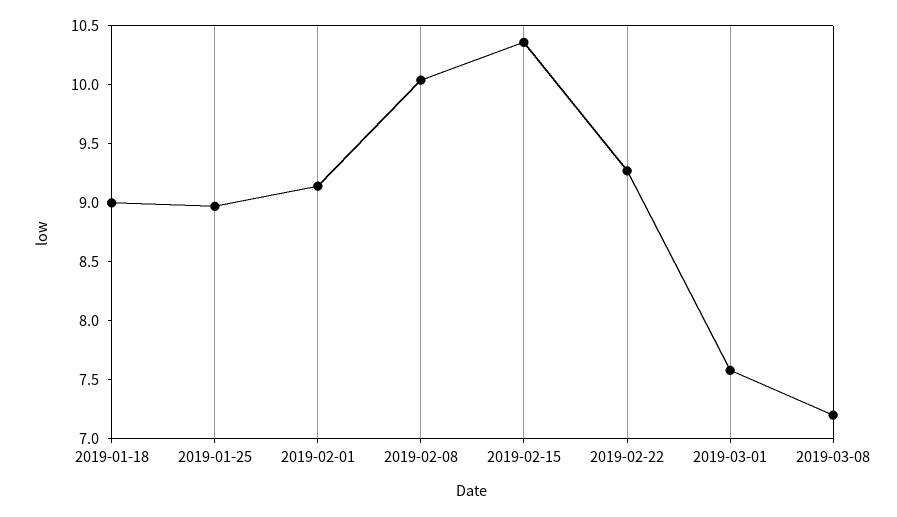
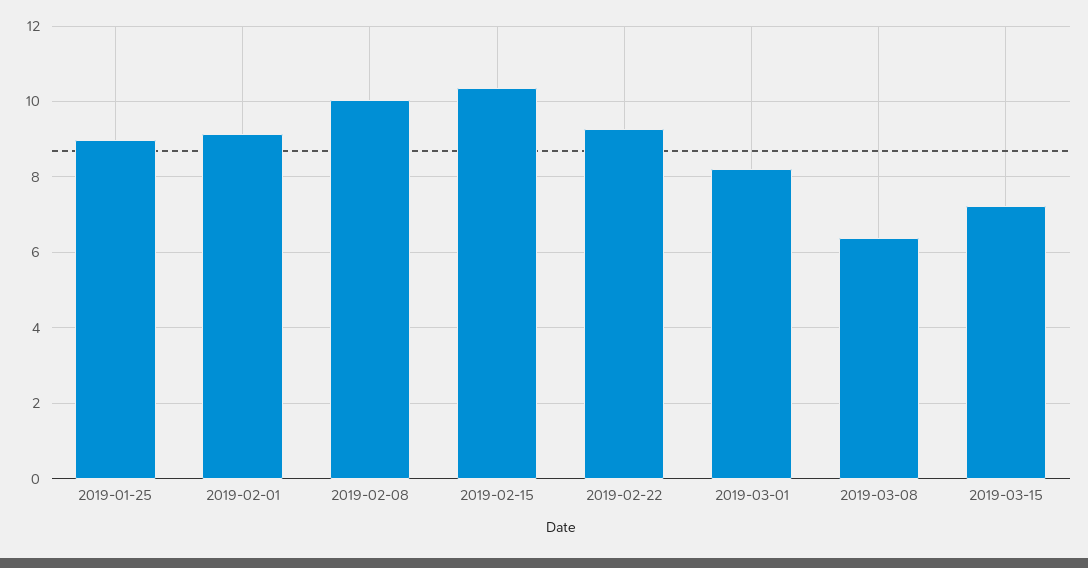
2019-01-18: 9 -> none
2019-03-01: 7.6 -> 8.2
2019-03-08: 7.2 -> 6.4
2019-03-15: none -> 7.2

